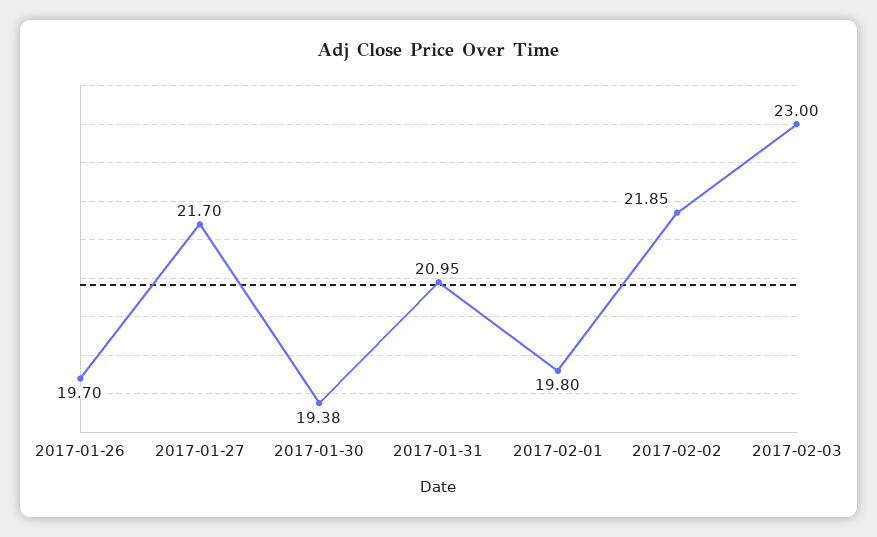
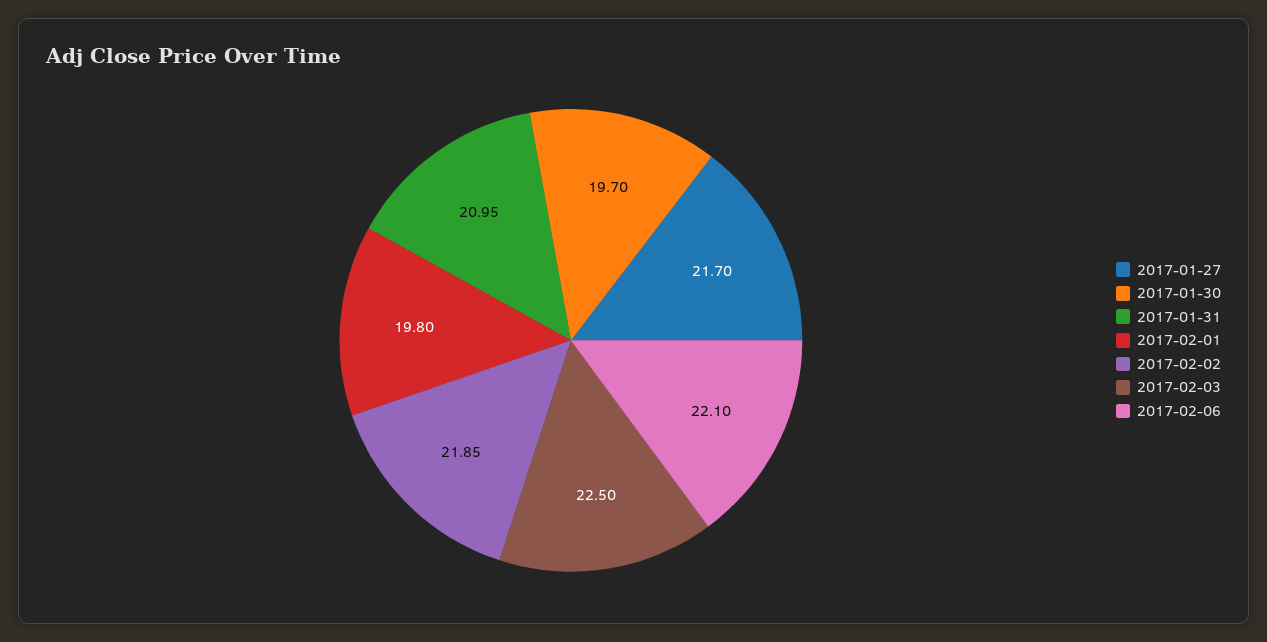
2017-01-26: 19.7 -> none
2017-01-30: 19.38 -> 19.7
2017-02-03: 23 -> 22.5
2017-02-06: none -> 22.1

